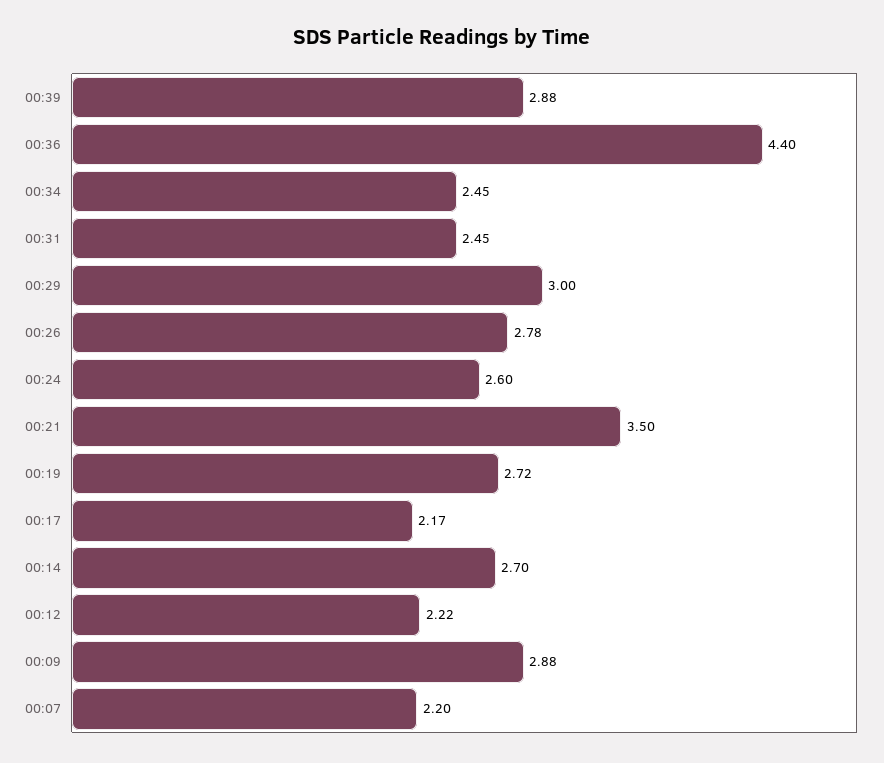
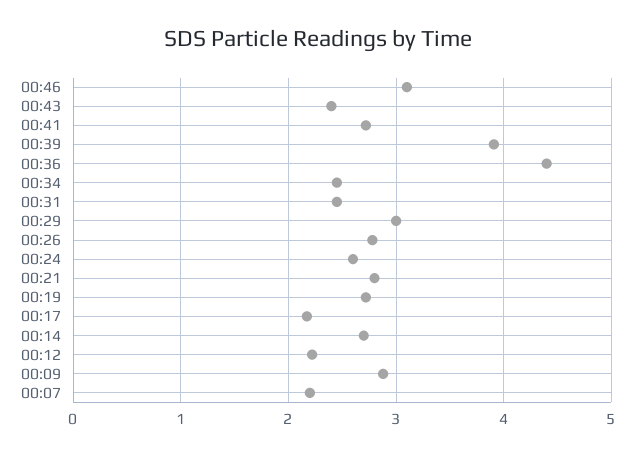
00:39: 2.88 -> 3.9
00:21: 3.5 -> 2.8
00:46: none -> 3.1
00:43: none -> 2.4
00:41: none -> 2.7

